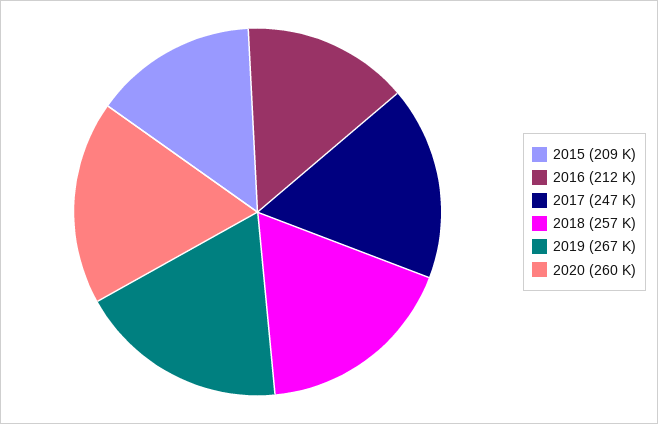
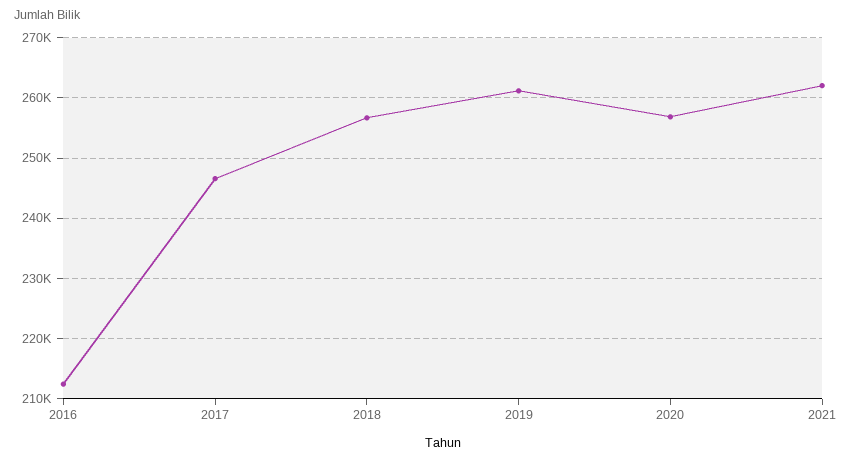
2015: 209000 -> none
2019: 267000 -> 261000
2020: 260000 -> 257000
2021: none -> 262000

